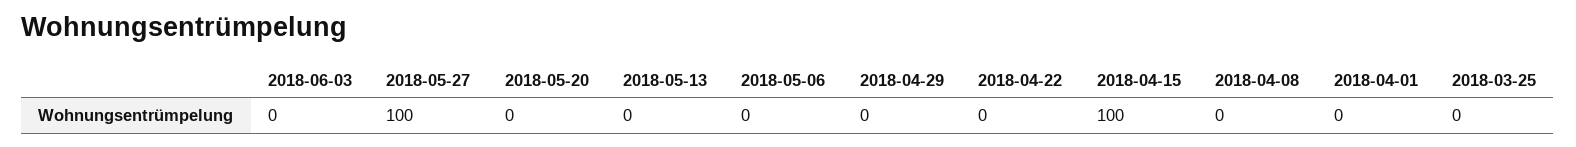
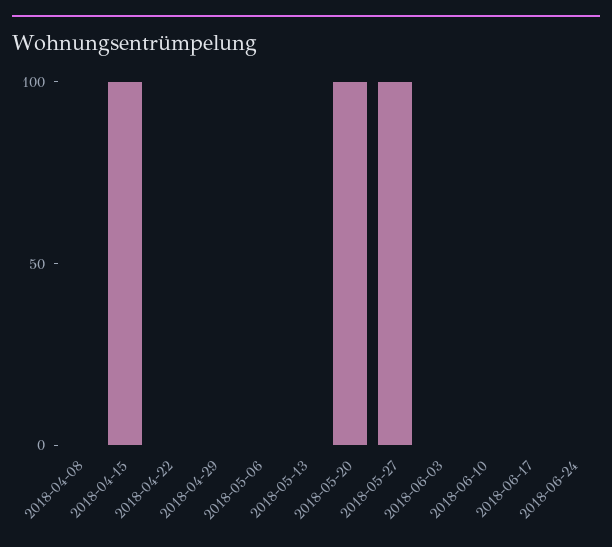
2018-05-20: 0 -> 100
2018-04-01: 0 -> none
2018-03-25: 0 -> none
2018-06-10: none -> 0
2018-06-17: none -> 0
2018-06-24: none -> 0

